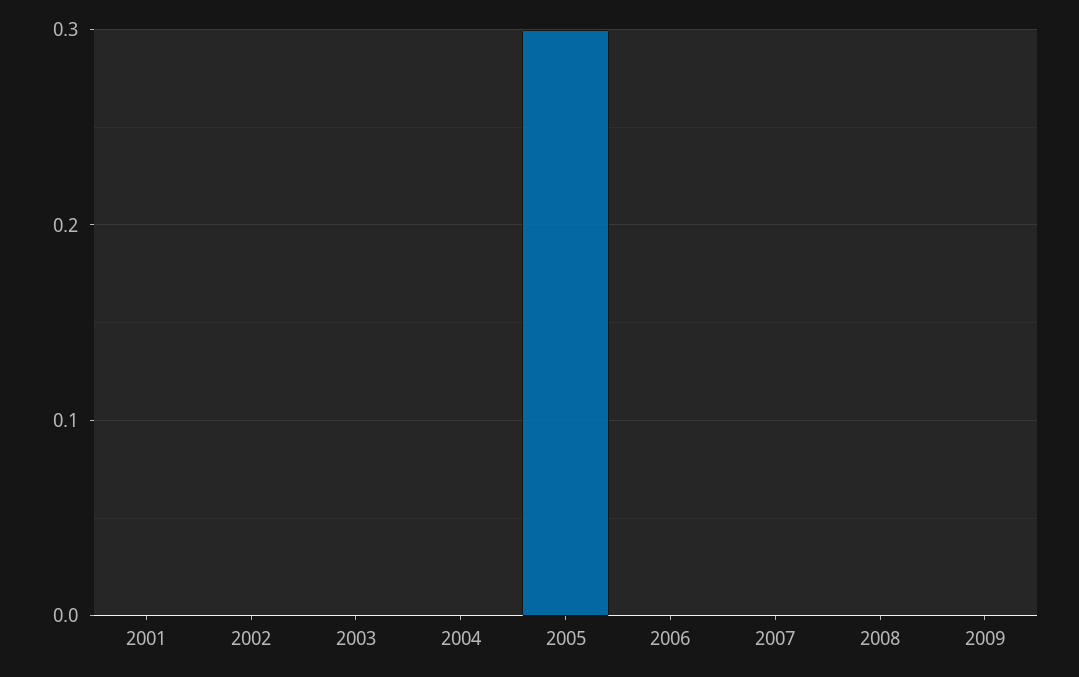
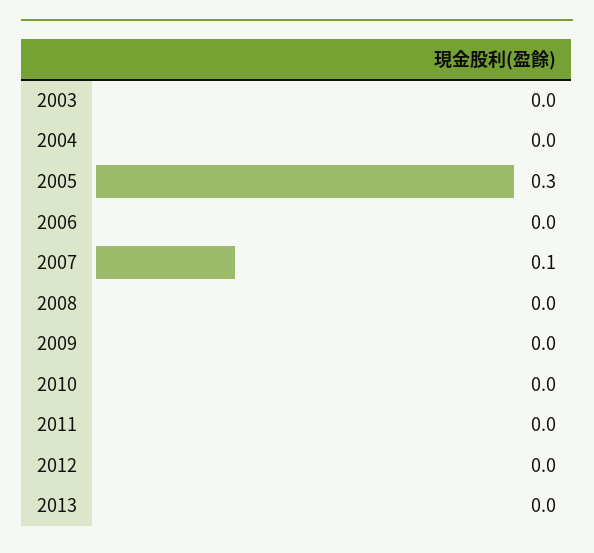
2001: 0 -> none
2002: 0 -> none
2007: 0 -> 0.1
2010: none -> 0
2011: none -> 0
2012: none -> 0
2013: none -> 0

